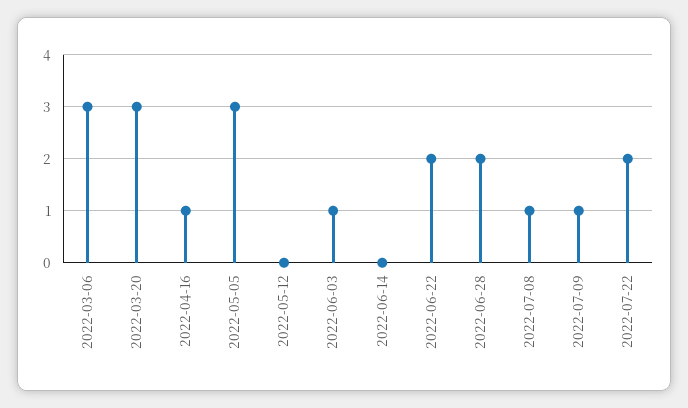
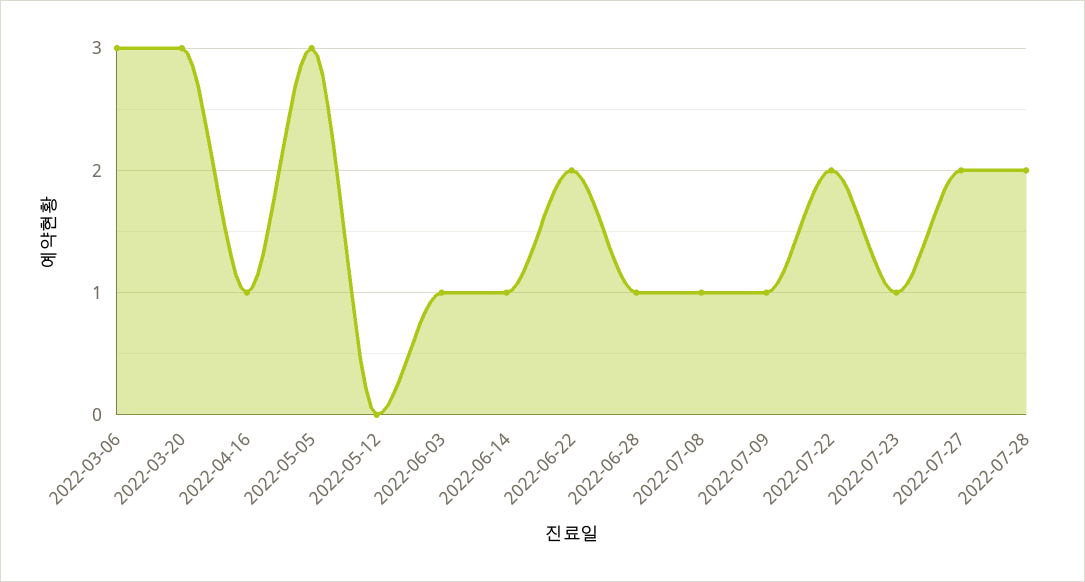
2022-06-14: 0 -> 1
2022-06-28: 2 -> 1
2022-07-23: none -> 1
2022-07-27: none -> 2
2022-07-28: none -> 2

